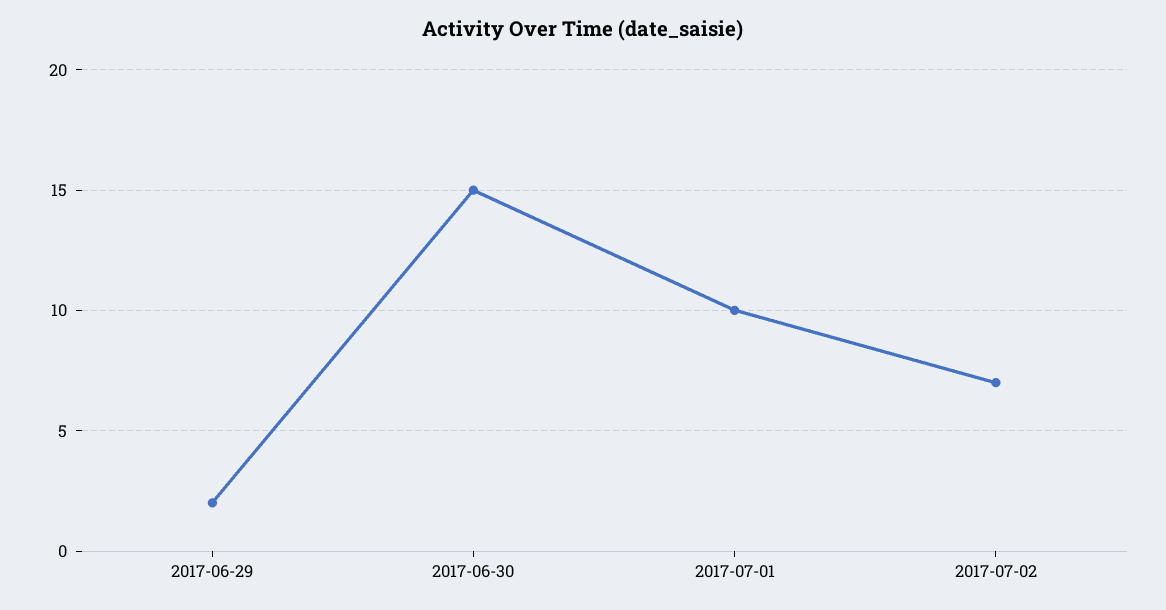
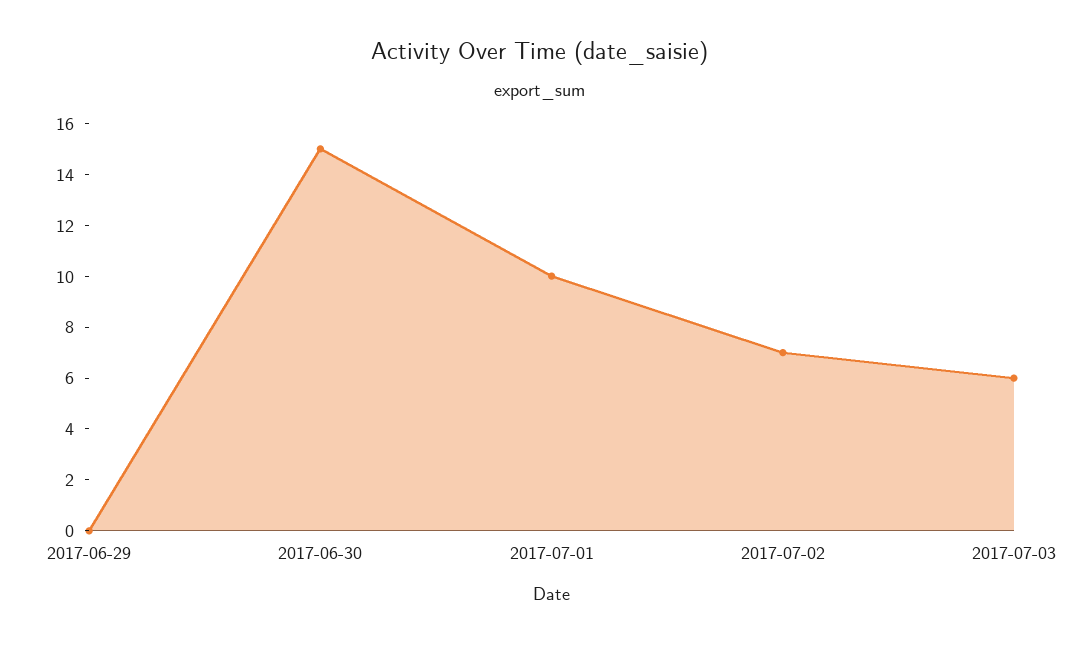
2017-06-29: 2 -> 0
2017-07-03: none -> 6

